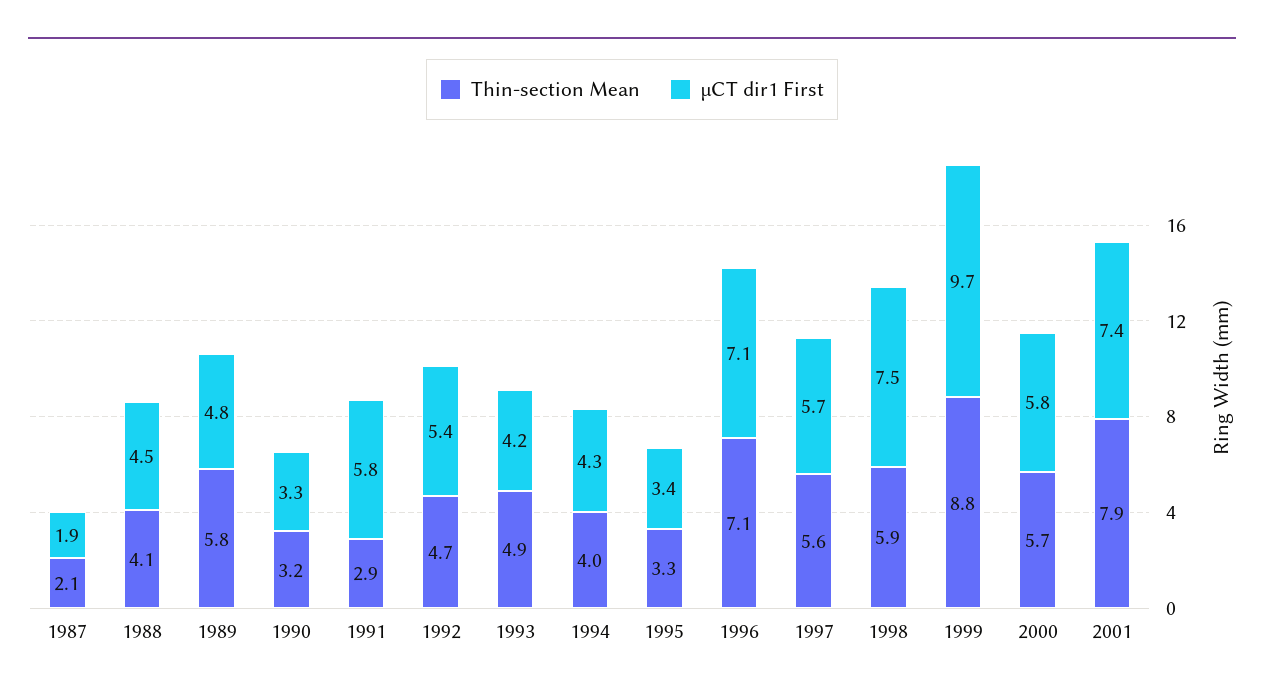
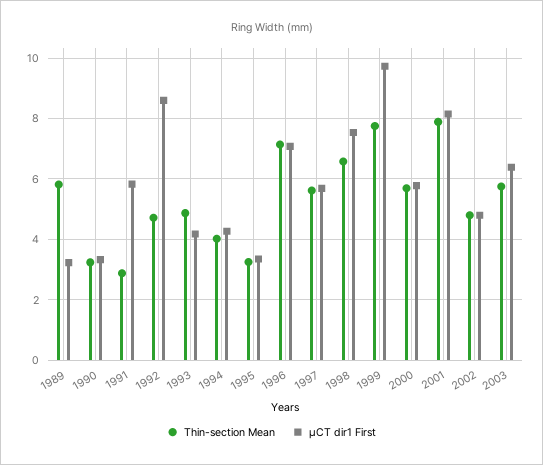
Thin-section Mean, 1987: 2.1 -> none
µCT dir1 First, 1987: 1.9 -> none
Thin-section Mean, 1988: 4.1 -> none
µCT dir1 First, 1988: 4.5 -> none
µCT dir1 First, 1989: 4.8 -> 3.2
µCT dir1 First, 1992: 5.4 -> 8.6
Thin-section Mean, 1998: 5.9 -> 6.6
Thin-section Mean, 1999: 8.8 -> 7.8
µCT dir1 First, 2001: 7.4 -> 8.2
Thin-section Mean, 2002: none -> 4.8
µCT dir1 First, 2002: none -> 4.8
Thin-section Mean, 2003: none -> 5.8
µCT dir1 First, 2003: none -> 6.4

